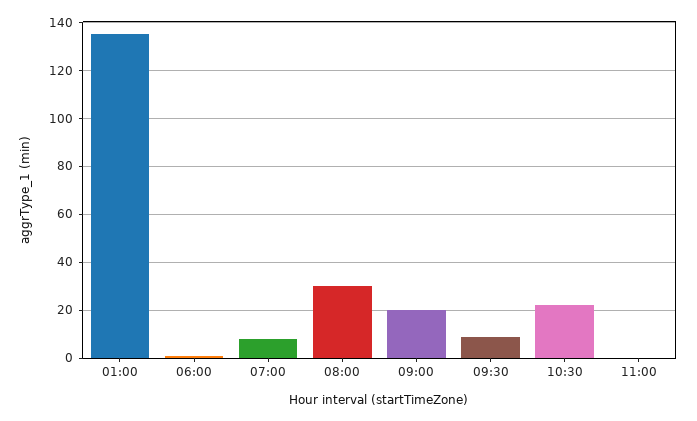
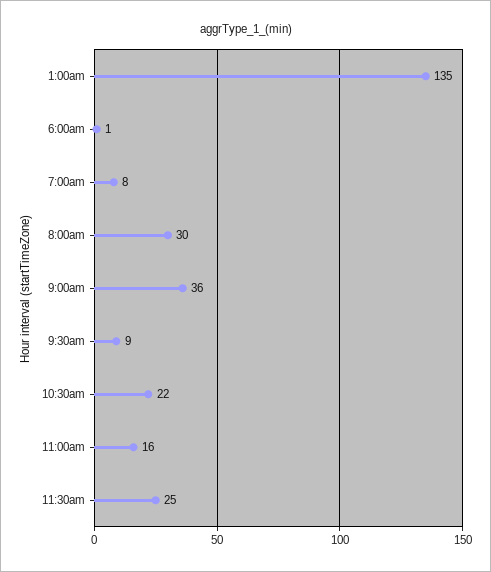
09:00: 20 -> 36
11:00: 0 -> 16
11:30am: none -> 25

